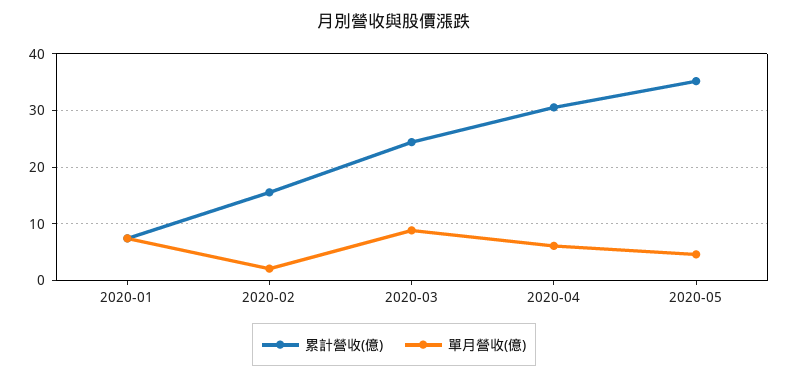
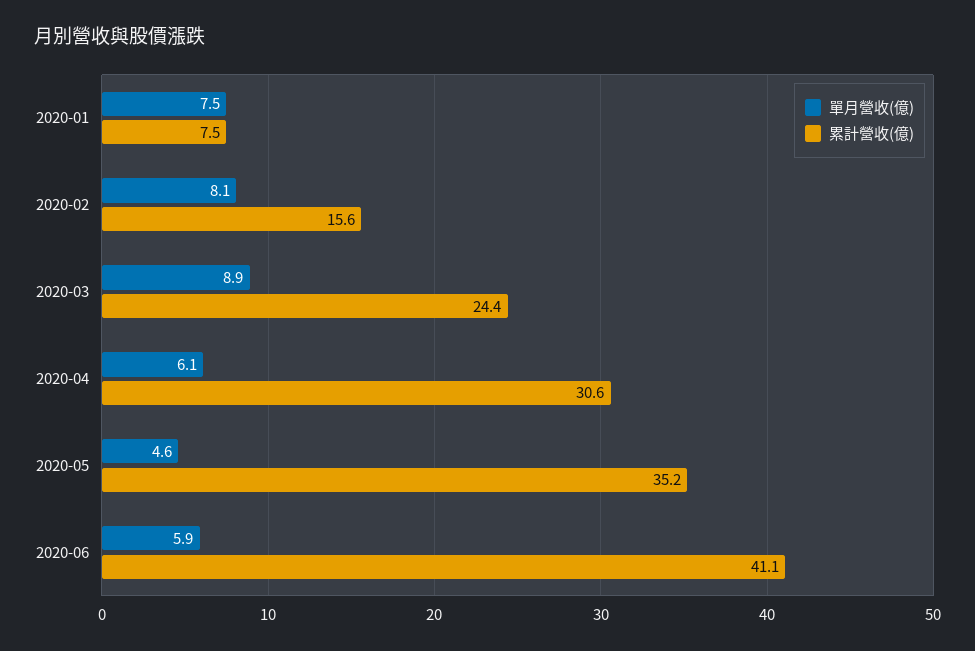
單月營收(億), 2020-02: 2 -> 8.1
單月營收(億), 2020-06: none -> 5.9
累計營收(億), 2020-06: none -> 41.1

